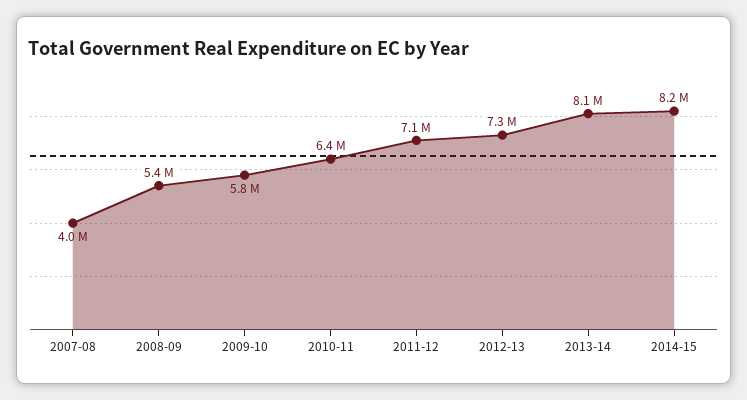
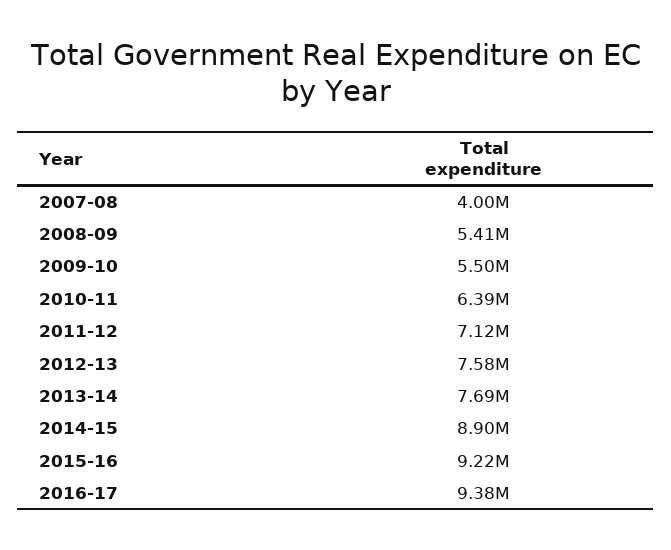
2009-10: 5800000 -> 5500000
2012-13: 7300000 -> 7580000
2013-14: 8100000 -> 7690000
2014-15: 8200000 -> 8900000
2015-16: none -> 9220000
2016-17: none -> 9380000

